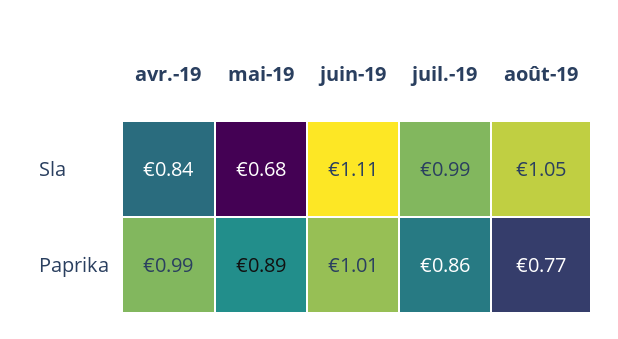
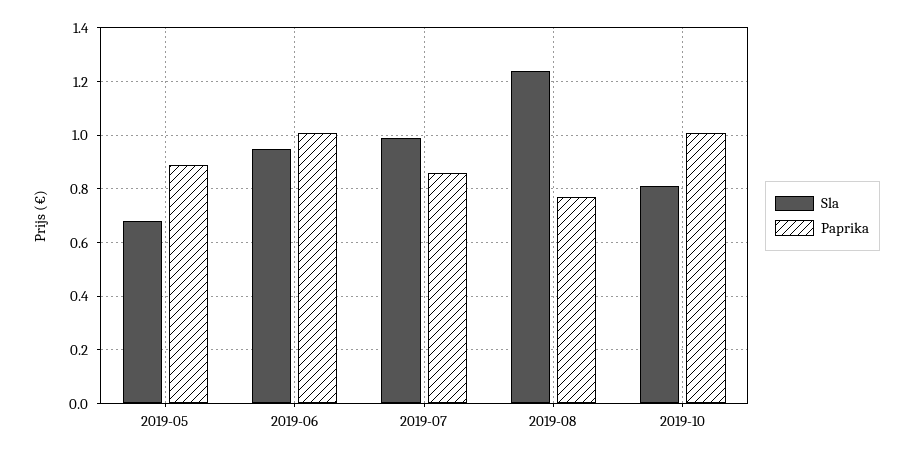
Sla, avr.-19: 0.84 -> none
Sla, juin-19: 1.11 -> 0.95
Sla, août-19: 1.05 -> 1.25
Paprika, avr.-19: 0.99 -> none
Sla, 2019-10: none -> 0.8
Paprika, 2019-10: none -> 1

